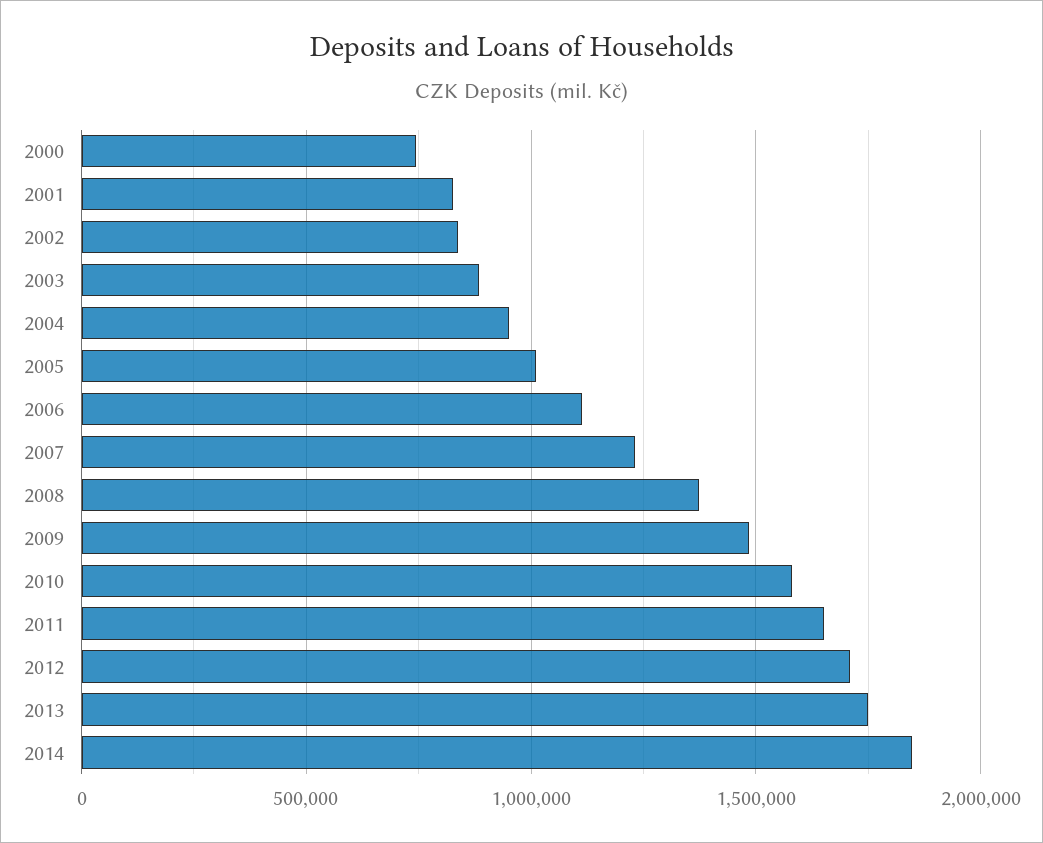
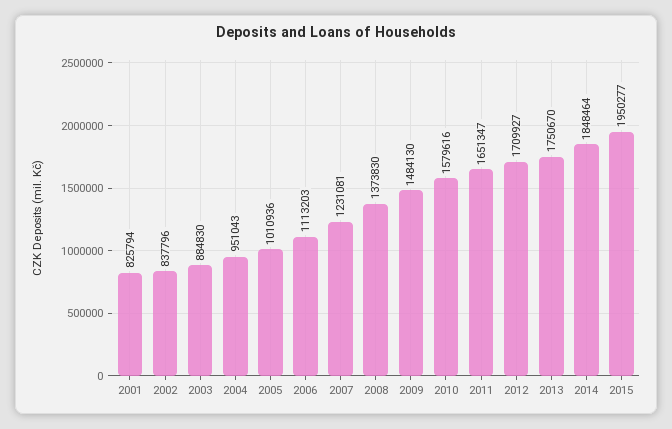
2000: 750000 -> none
2015: none -> 1950277

